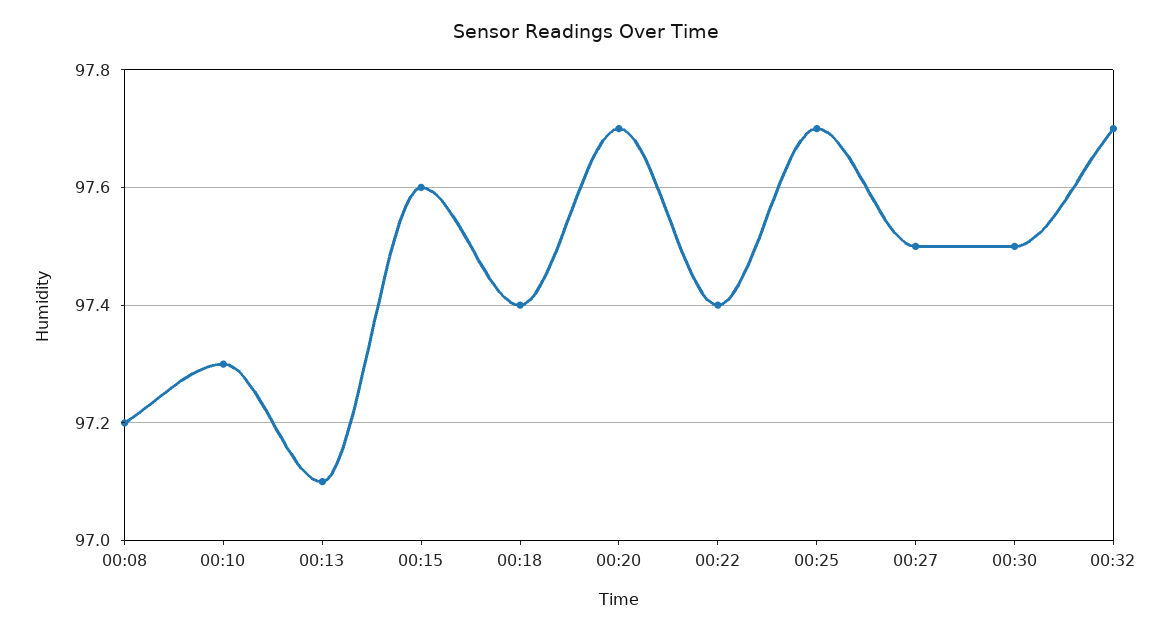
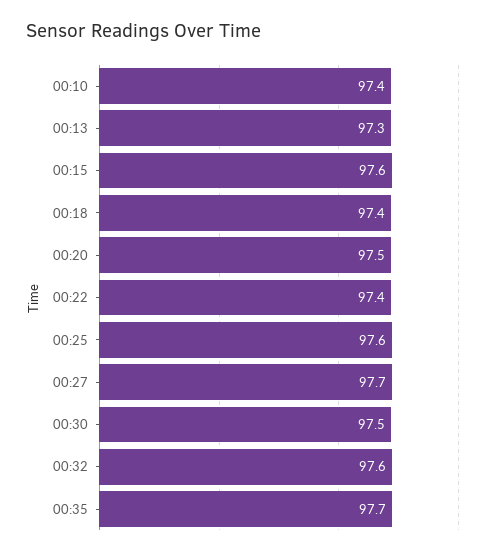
00:08: 97.2 -> none
00:10: 97.3 -> 97.4
00:13: 97.1 -> 97.3
00:20: 97.7 -> 97.5
00:25: 97.7 -> 97.6
00:27: 97.5 -> 97.7
00:32: 97.7 -> 97.6
00:35: none -> 97.7

